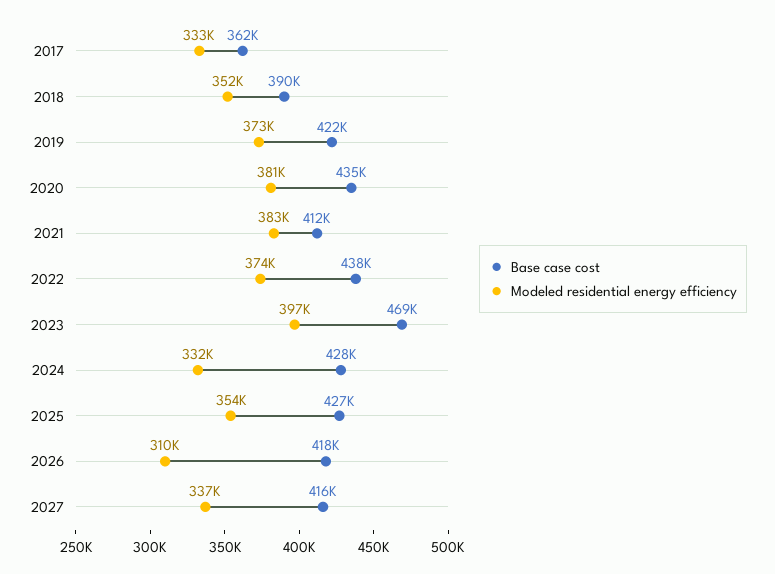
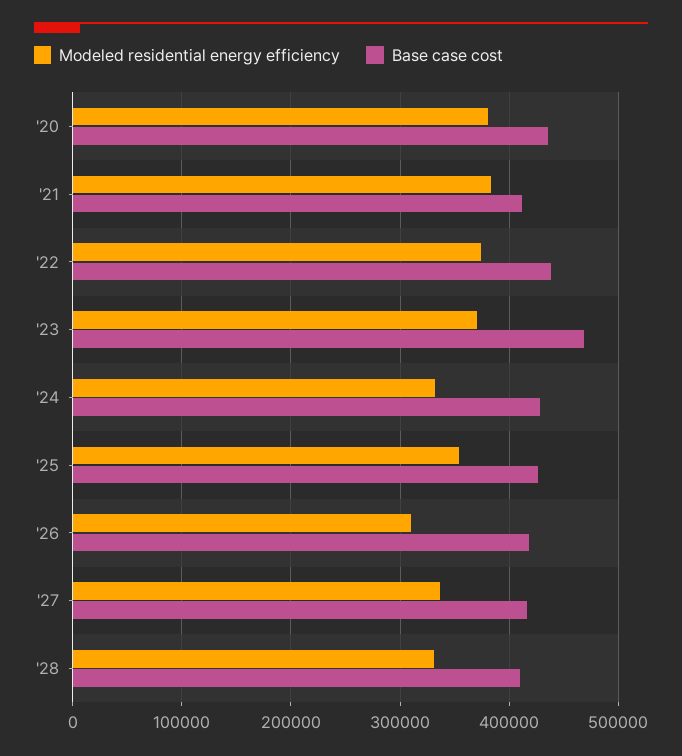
Base case cost, 2017: 362000 -> none
Modeled residential energy efficiency, 2017: 333000 -> none
Base case cost, 2018: 390000 -> none
Modeled residential energy efficiency, 2018: 352000 -> none
Base case cost, 2019: 422000 -> none
Modeled residential energy efficiency, 2019: 373000 -> none
Modeled residential energy efficiency, 2023: 397000 -> 370000
Modeled residential energy efficiency, '28: none -> 330000
Base case cost, '28: none -> 410000

